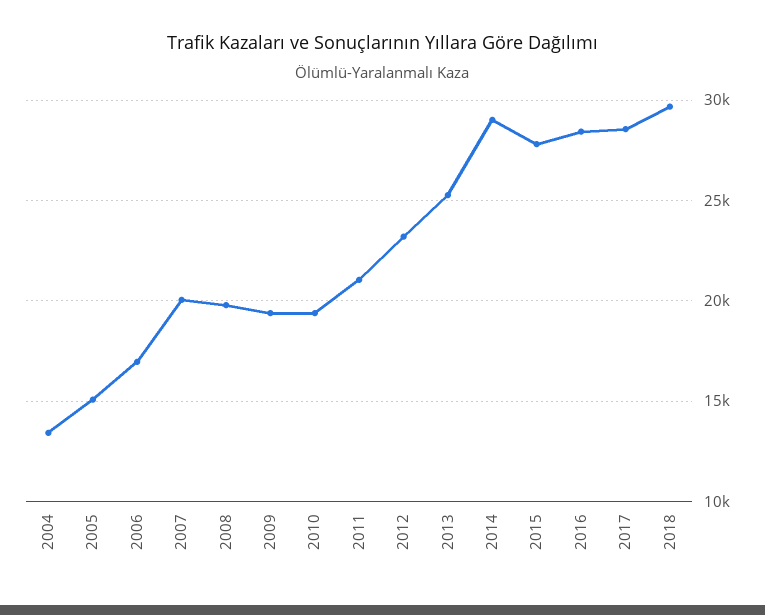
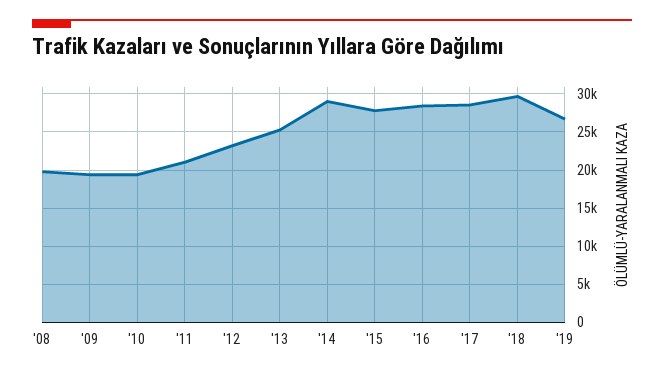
2004: 13500 -> none
2005: 15000 -> none
2006: 17000 -> none
2007: 20000 -> none
'19: none -> 27000

